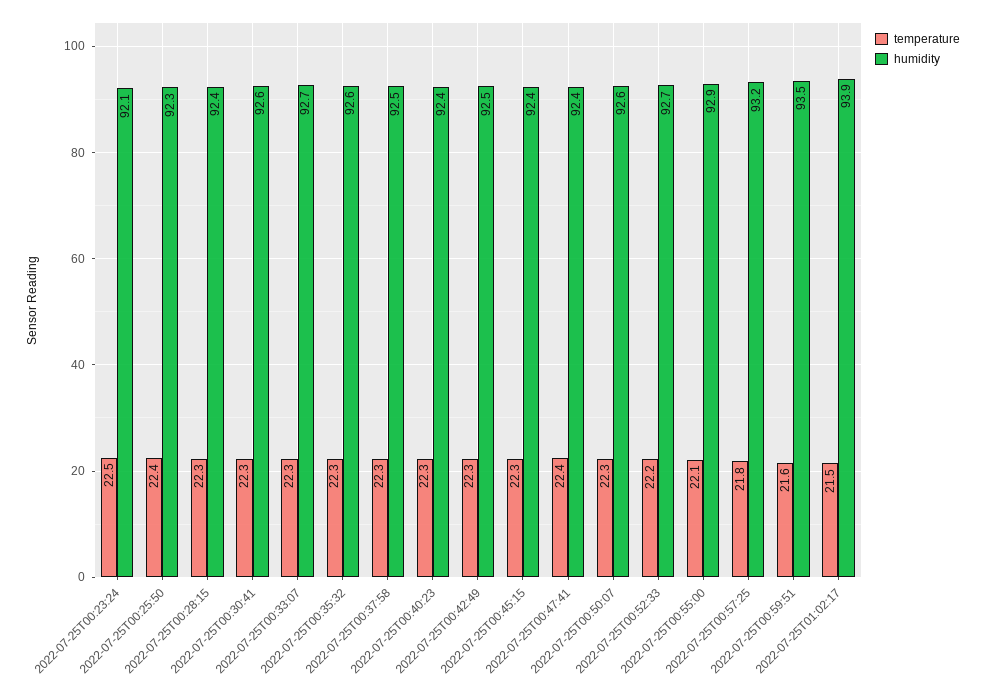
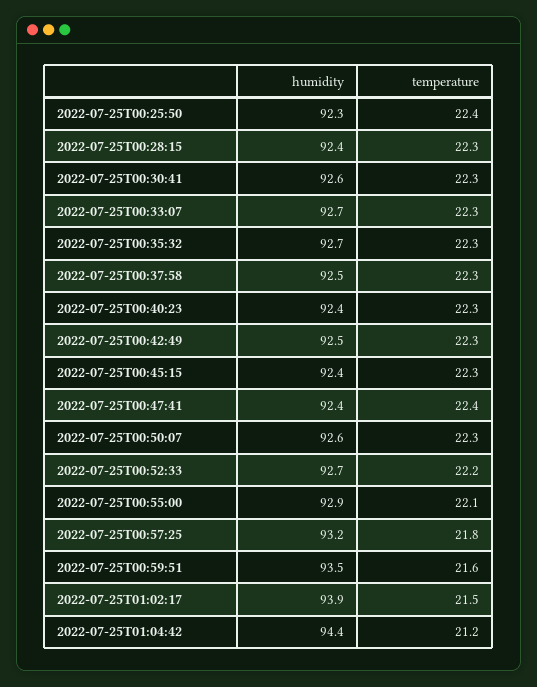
temperature, 2022-07-25T00:23:24: 22.5 -> none
humidity, 2022-07-25T00:23:24: 92.1 -> none
humidity, 2022-07-25T00:35:32: 92.6 -> 92.7
humidity, 2022-07-25T01:04:42: none -> 94.4
temperature, 2022-07-25T01:04:42: none -> 21.2

